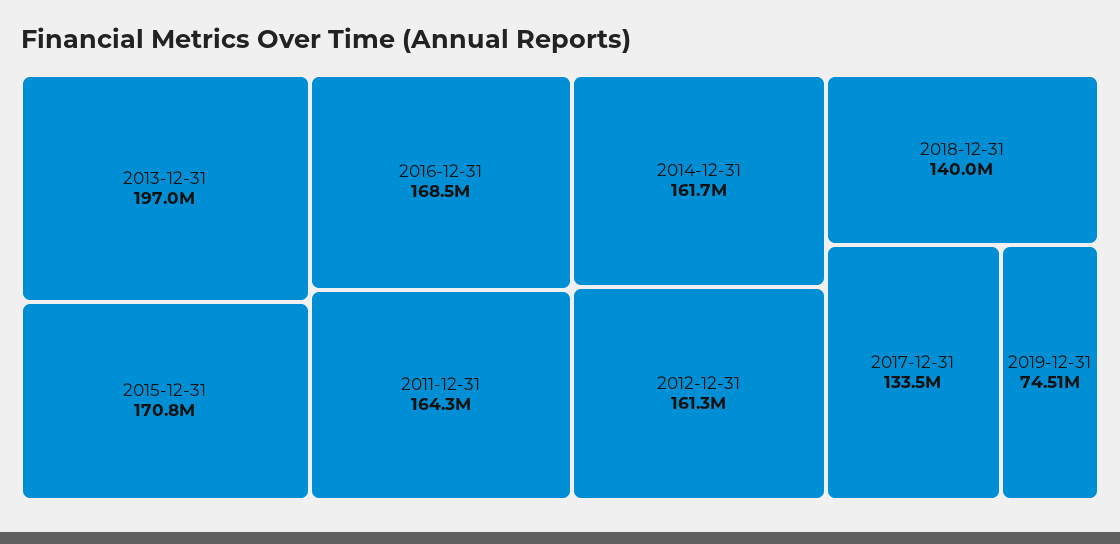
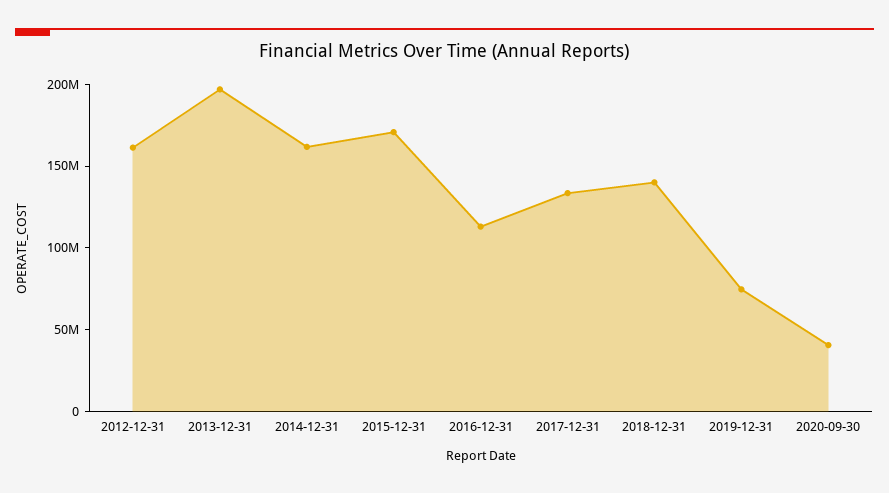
2016-12-31: 168500000 -> 110000000
2011-12-31: 164300000 -> none
2020-09-30: none -> 40000000

